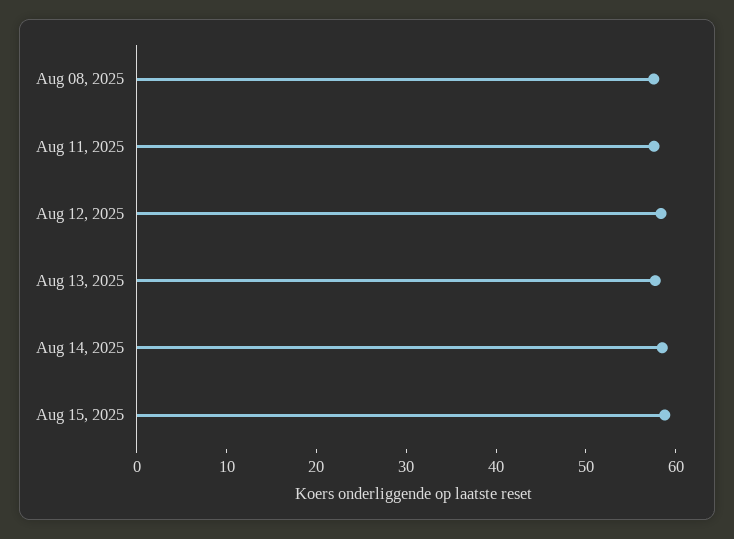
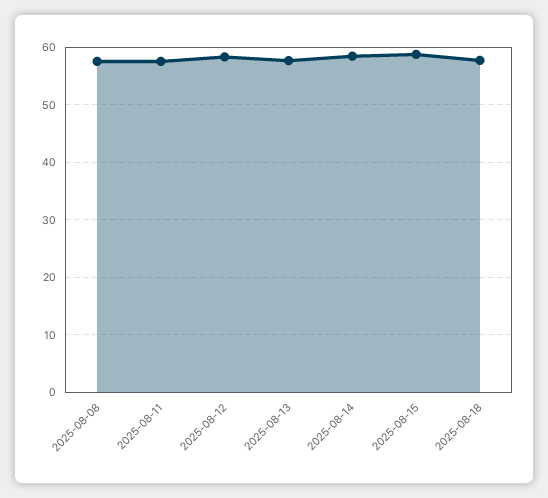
2025-08-18: none -> 58

